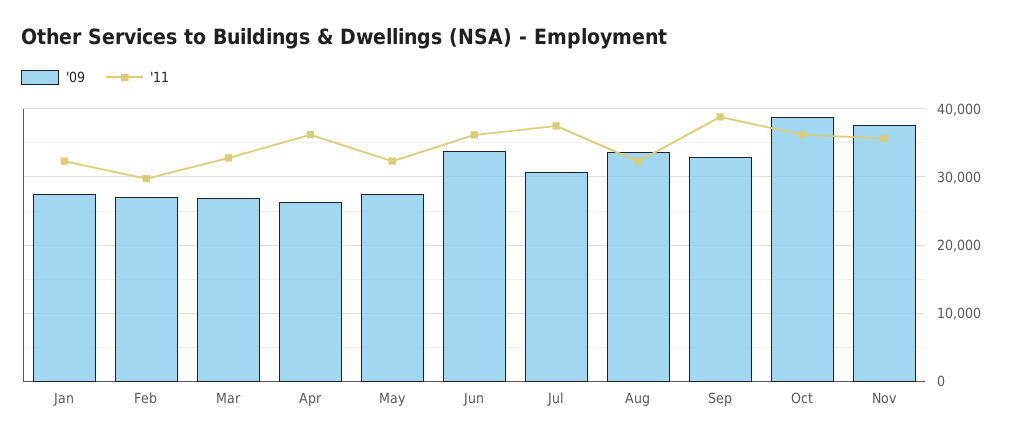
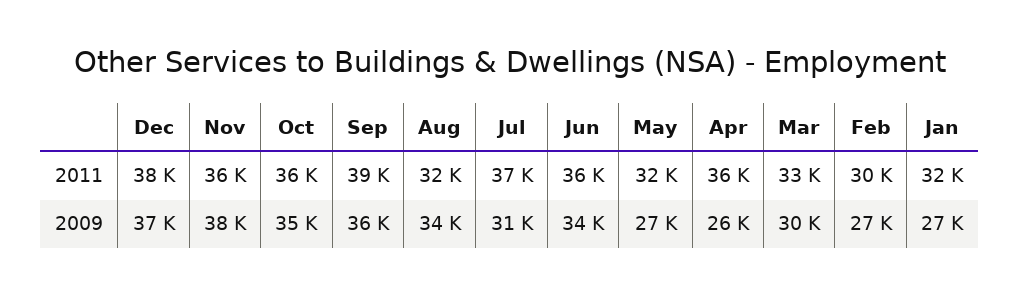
'09, Mar: 27000 -> 30000
'09, Sep: 33000 -> 36000
'09, Oct: 39000 -> 35000
'11, Dec: none -> 38000
'09, Dec: none -> 37000

